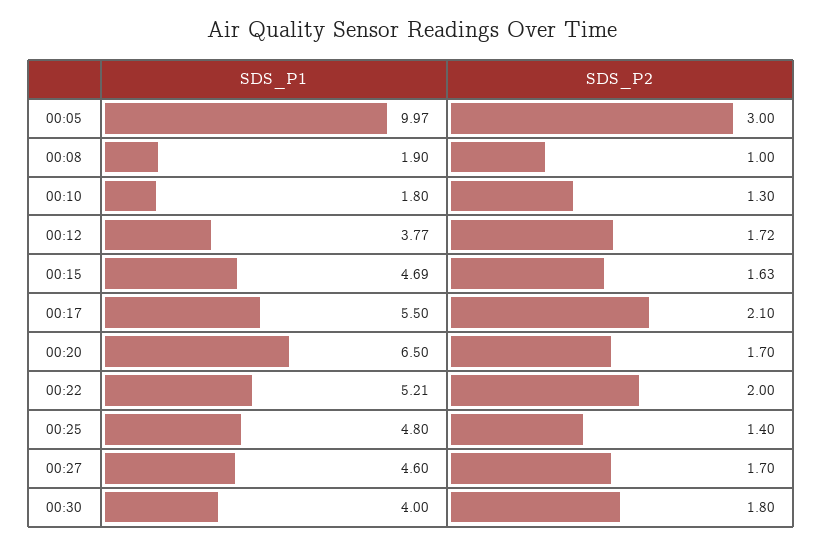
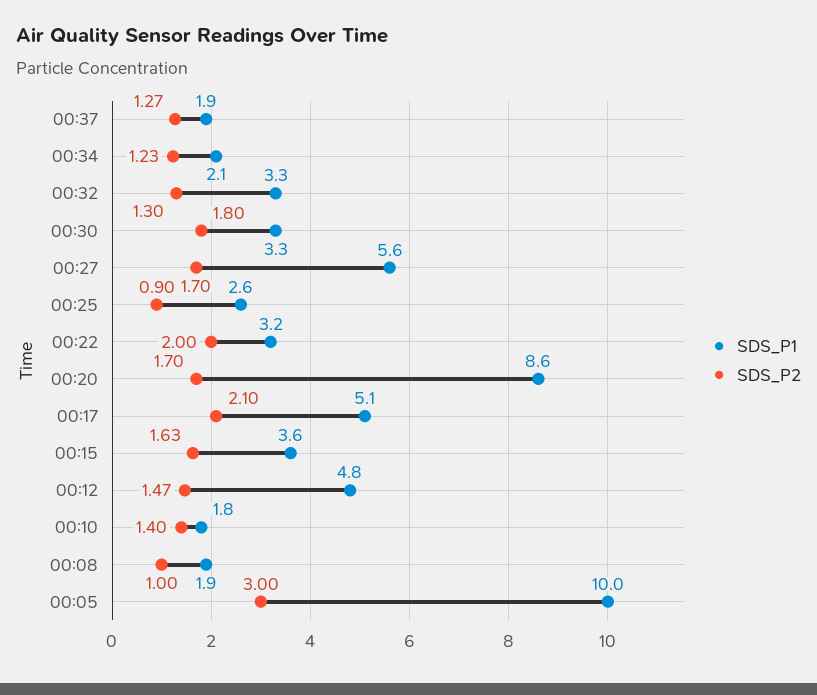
SDS_P2, 00:10: 1.3 -> 1.4
SDS_P1, 00:12: 3.77 -> 4.8
SDS_P2, 00:12: 1.72 -> 1.47
SDS_P1, 00:15: 4.69 -> 3.6
SDS_P1, 00:17: 5.5 -> 5.1
SDS_P1, 00:20: 6.5 -> 8.6
SDS_P1, 00:22: 5.21 -> 3.2
SDS_P1, 00:25: 4.8 -> 2.6
SDS_P2, 00:25: 1.4 -> 0.9
SDS_P1, 00:27: 4.6 -> 5.6
SDS_P1, 00:30: 4 -> 3.3
SDS_P1, 00:37: none -> 1.9
SDS_P2, 00:37: none -> 1.27
SDS_P1, 00:34: none -> 2.1
SDS_P2, 00:34: none -> 1.23
SDS_P1, 00:32: none -> 3.3
SDS_P2, 00:32: none -> 1.3

